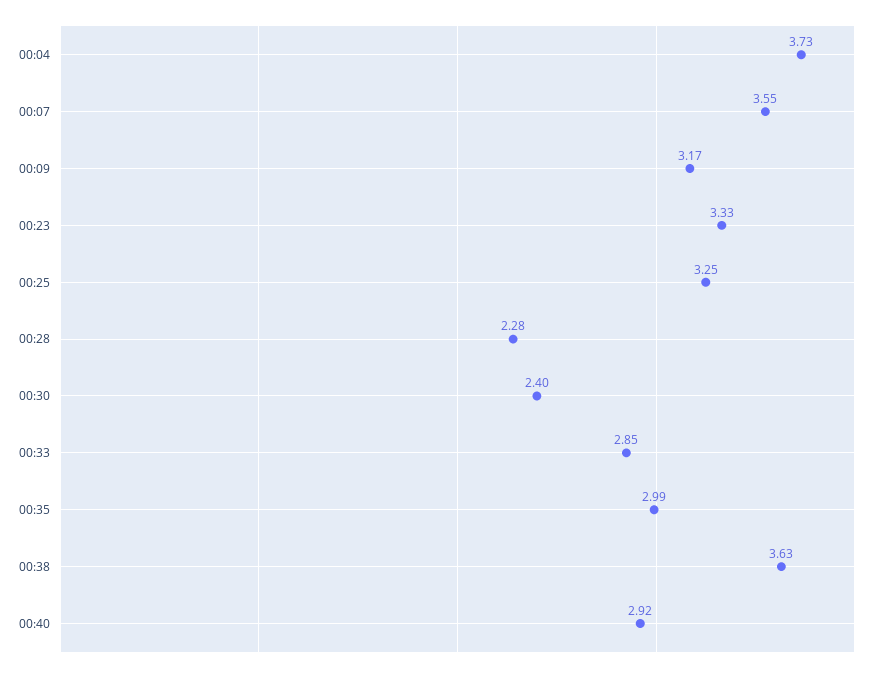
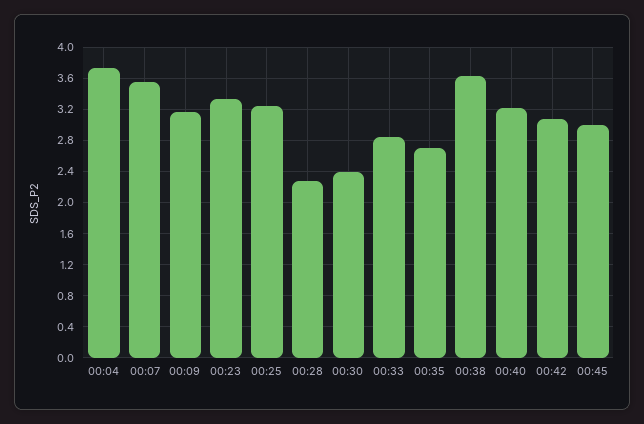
00:35: 2.99 -> 2.7
00:40: 2.92 -> 3.2
00:42: none -> 3.1
00:45: none -> 3

